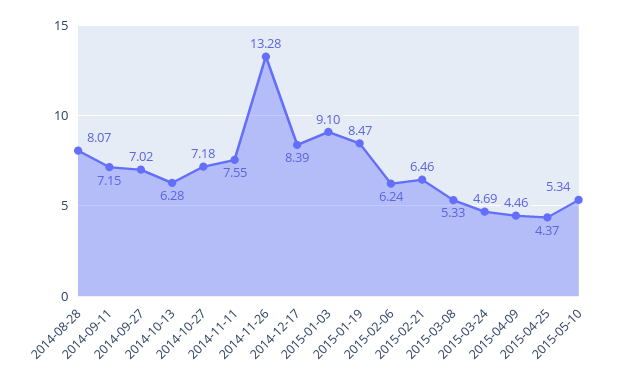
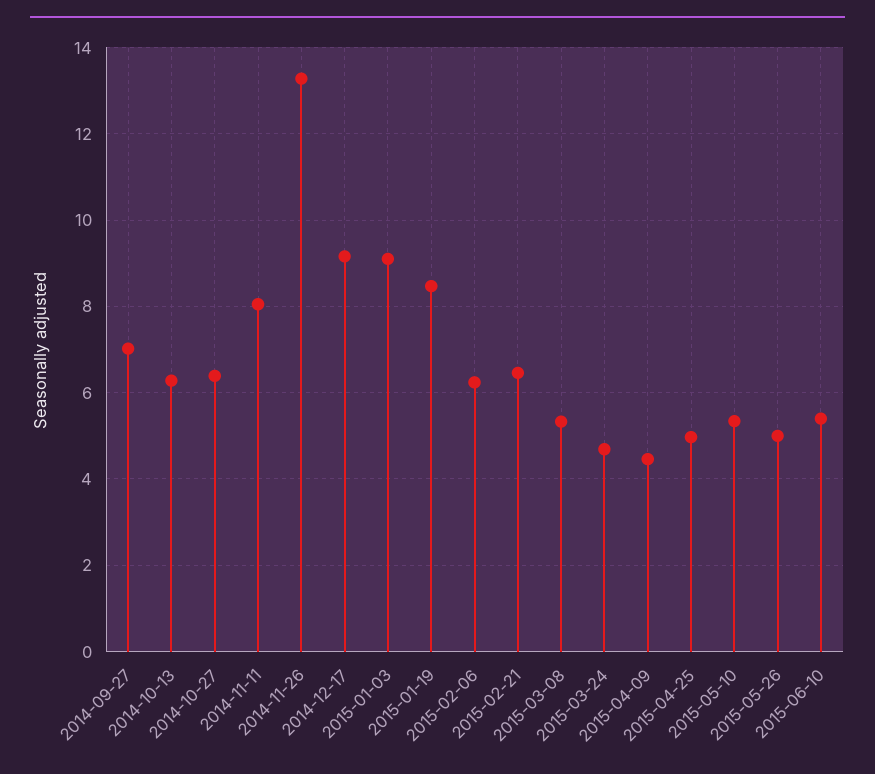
2014-08-28: 8.07 -> none
2014-09-11: 7.15 -> none
2014-10-27: 7.18 -> 6.4
2014-11-11: 7.55 -> 8
2014-12-17: 8.39 -> 9.2
2015-04-25: 4.37 -> 5
2015-05-26: none -> 5
2015-06-10: none -> 5.4

